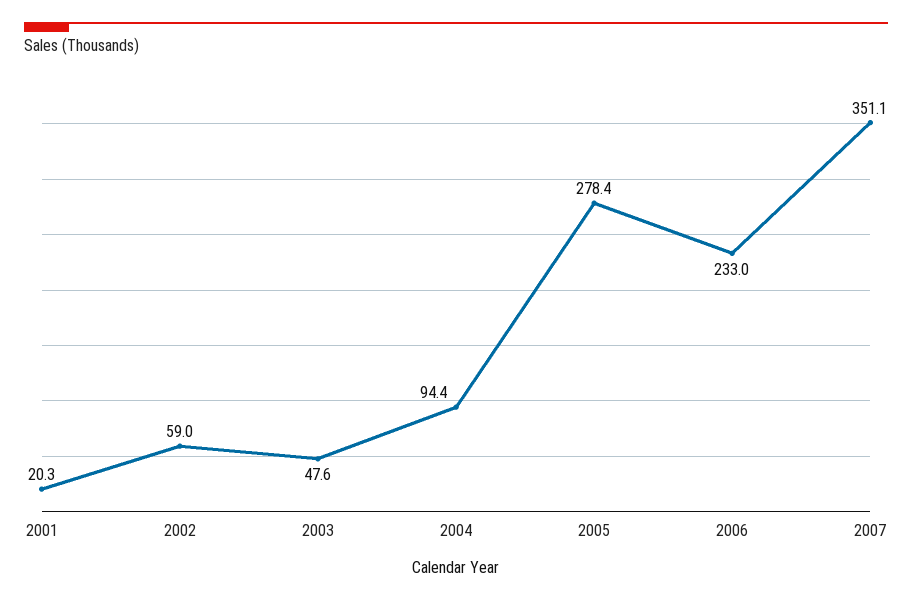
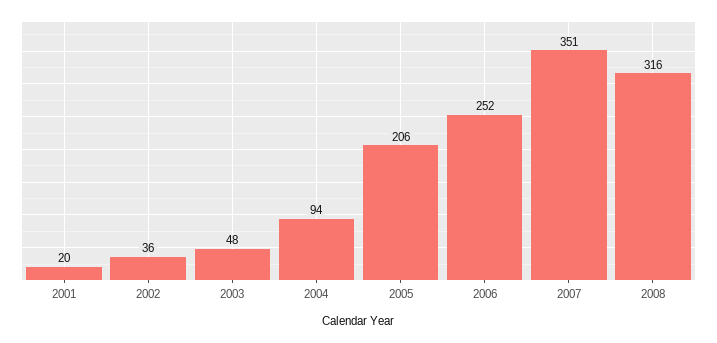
2002: 59 -> 36
2005: 278.4 -> 206
2006: 233 -> 252
2008: none -> 316

